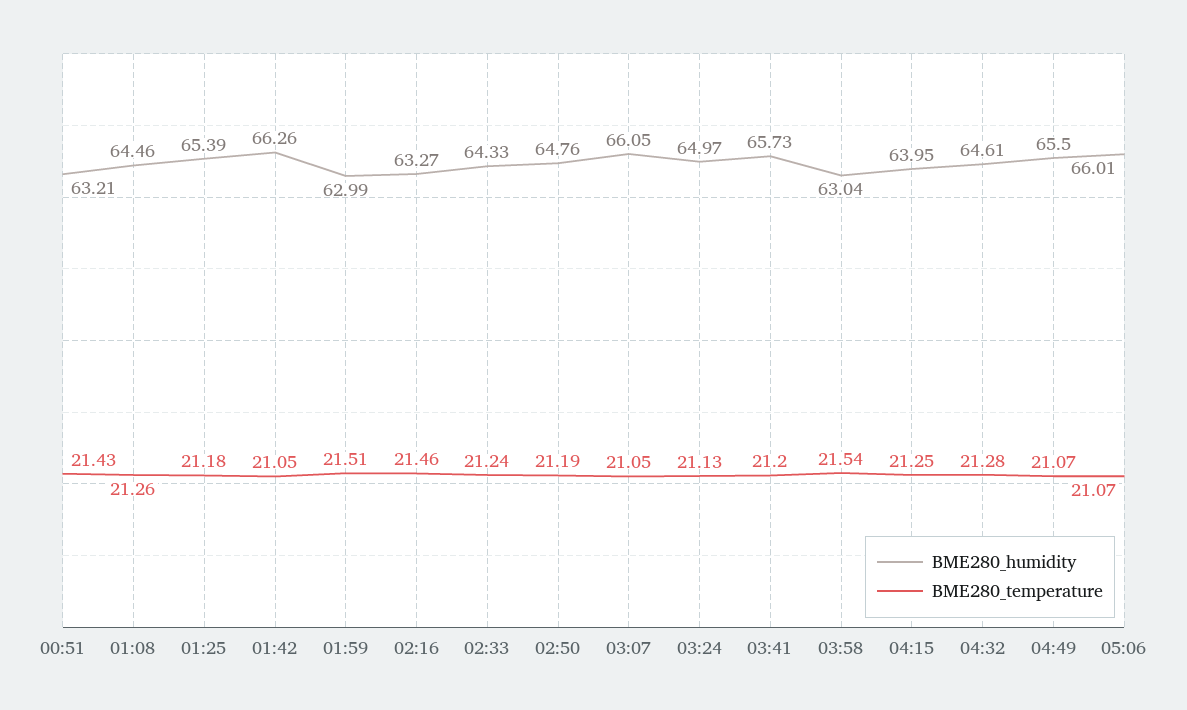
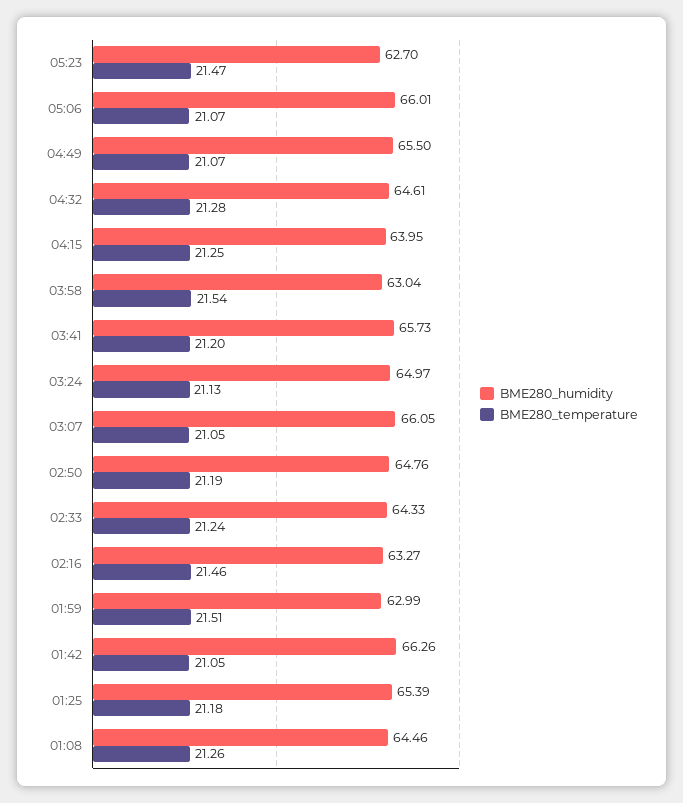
BME280_humidity, 00:51: 63.21 -> none
BME280_temperature, 00:51: 21.43 -> none
BME280_humidity, 05:23: none -> 62.7
BME280_temperature, 05:23: none -> 21.47

